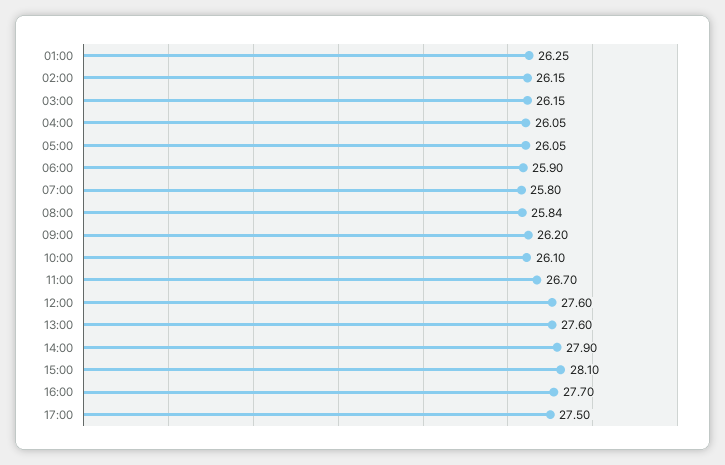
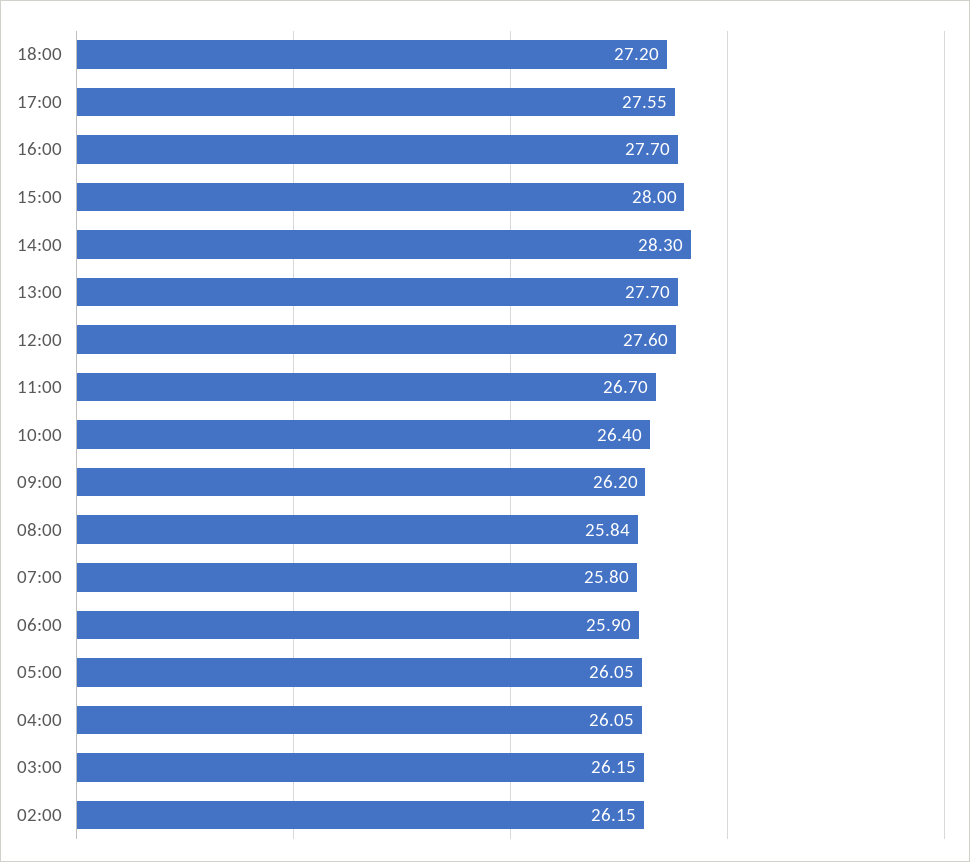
01:00: 26.25 -> none
10:00: 26.1 -> 26.4
13:00: 27.6 -> 27.7
14:00: 27.9 -> 28.3
15:00: 28.1 -> 28
17:00: 27.5 -> 27.55
18:00: none -> 27.2

